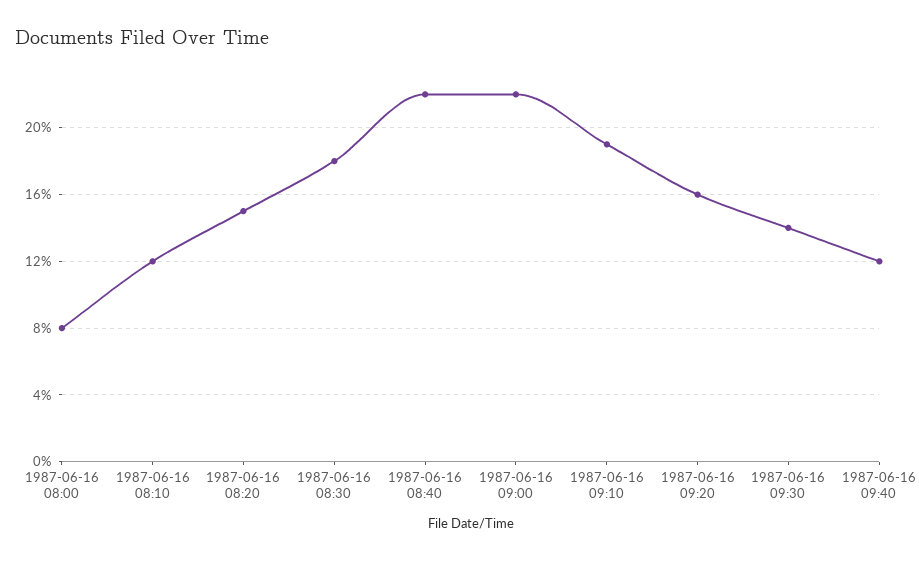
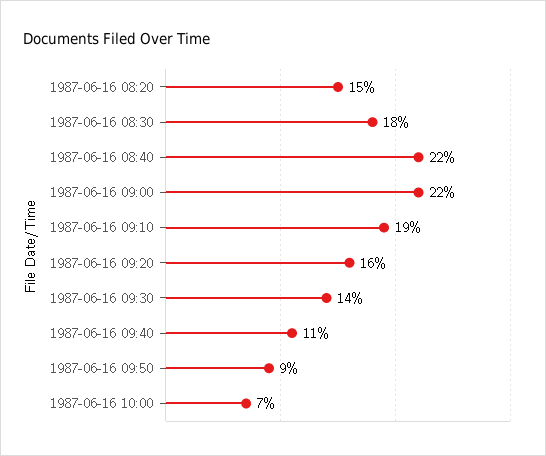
1987-06-16 08:00: 8 -> none
1987-06-16 08:10: 12 -> none
1987-06-16 09:40: 12 -> 11
1987-06-16 09:50: none -> 9
1987-06-16 10:00: none -> 7

